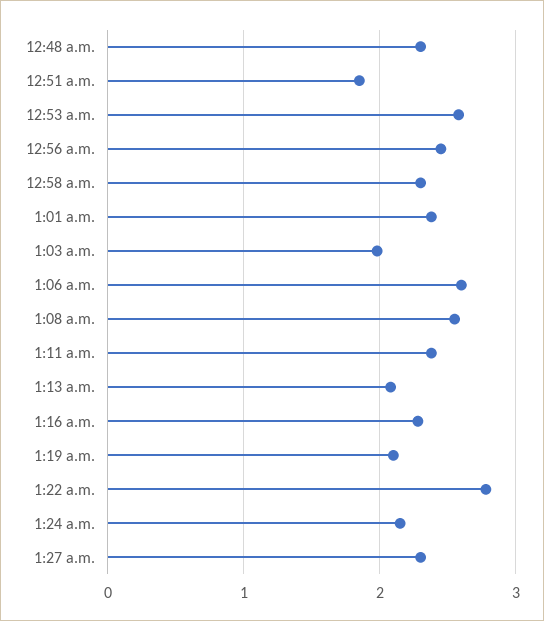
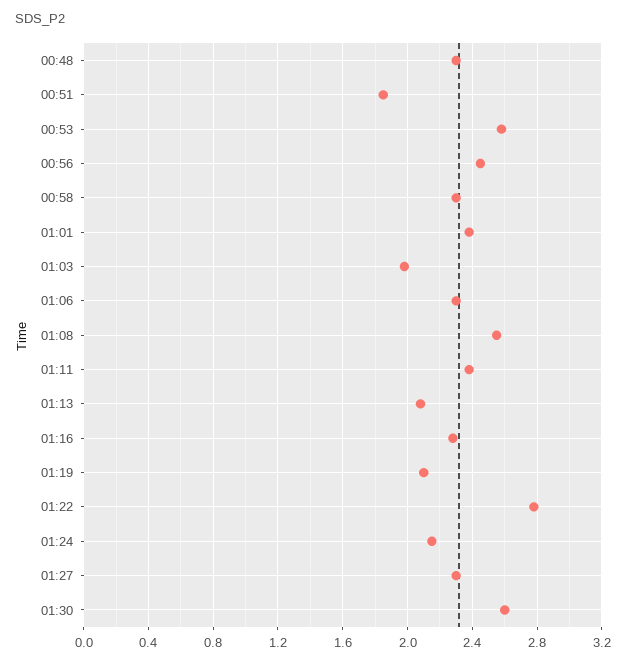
1:06 a.m.: 2.6 -> 2.3
01:30: none -> 2.6

